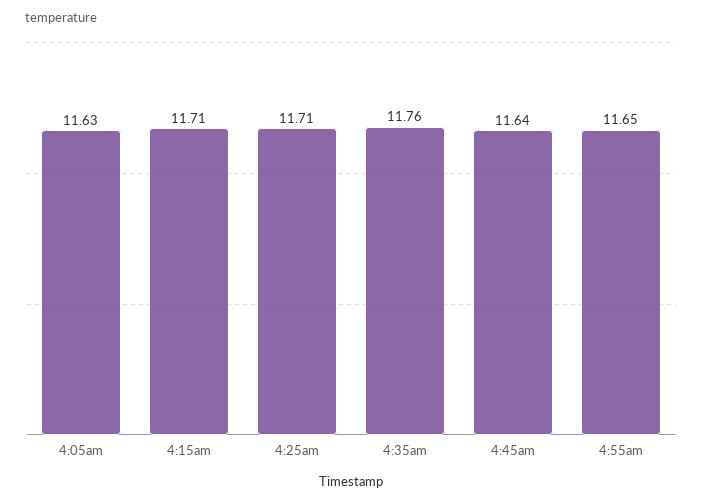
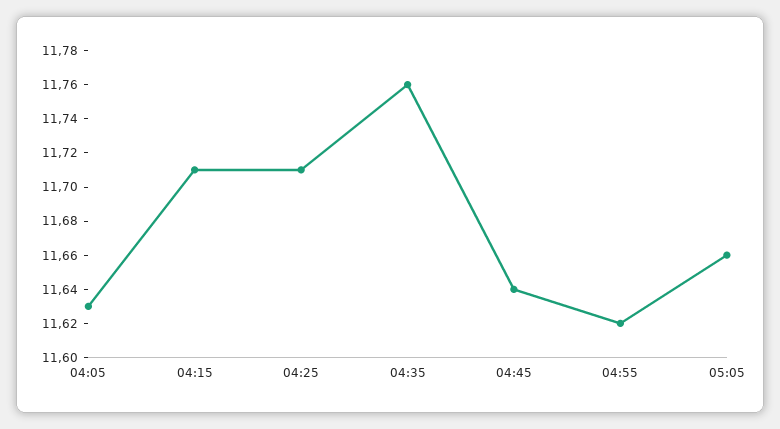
4:55am: 11.65 -> 11.62
05:05: none -> 11.66

